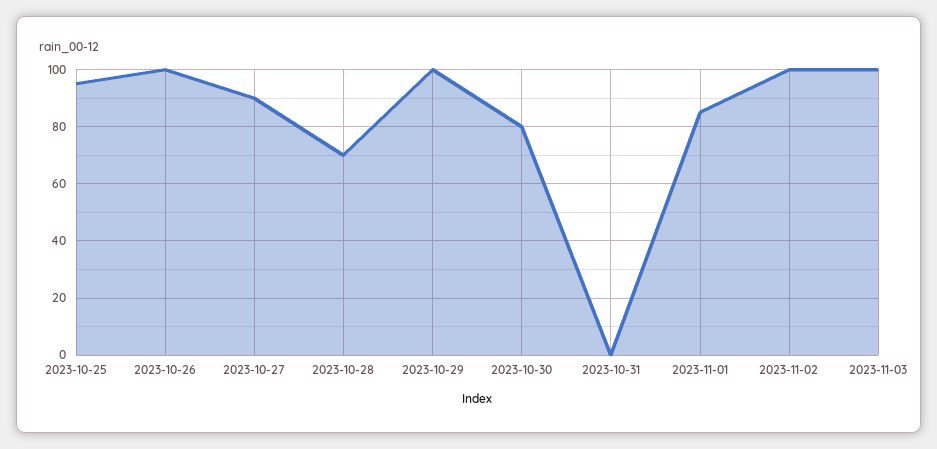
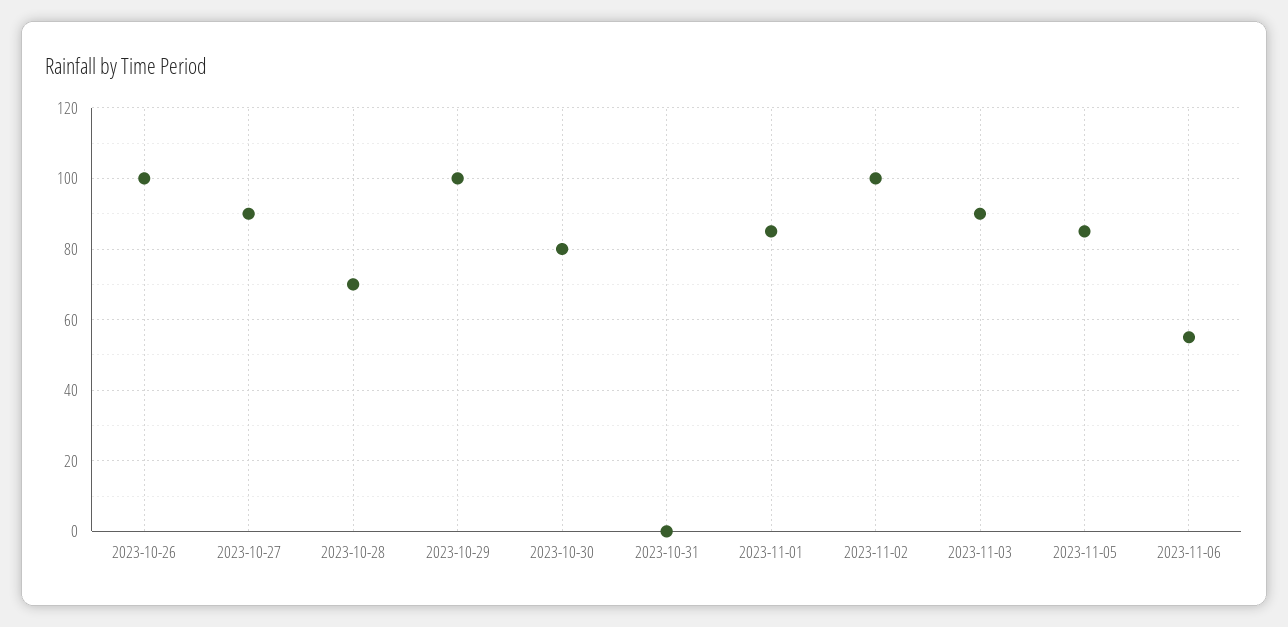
2023-10-25: 95 -> none
2023-11-03: 100 -> 90
2023-11-05: none -> 85
2023-11-06: none -> 55

